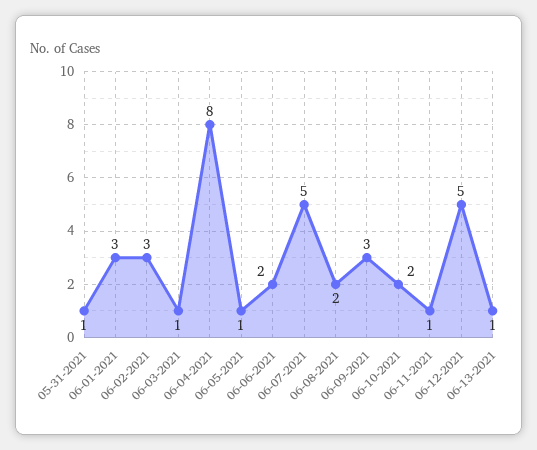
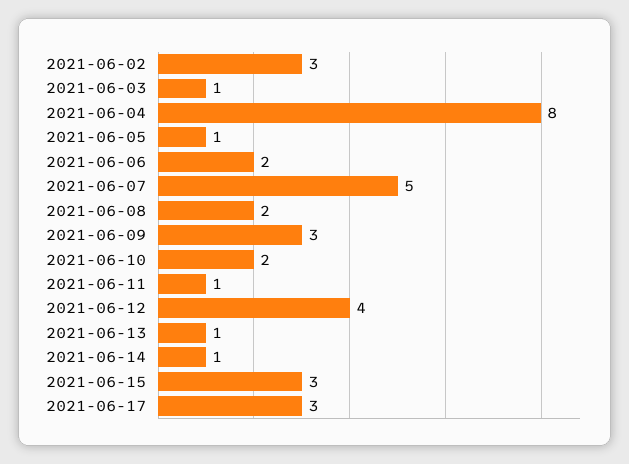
05-31-2021: 1 -> none
06-01-2021: 3 -> none
06-12-2021: 5 -> 4
2021-06-14: none -> 1
2021-06-15: none -> 3
2021-06-17: none -> 3

